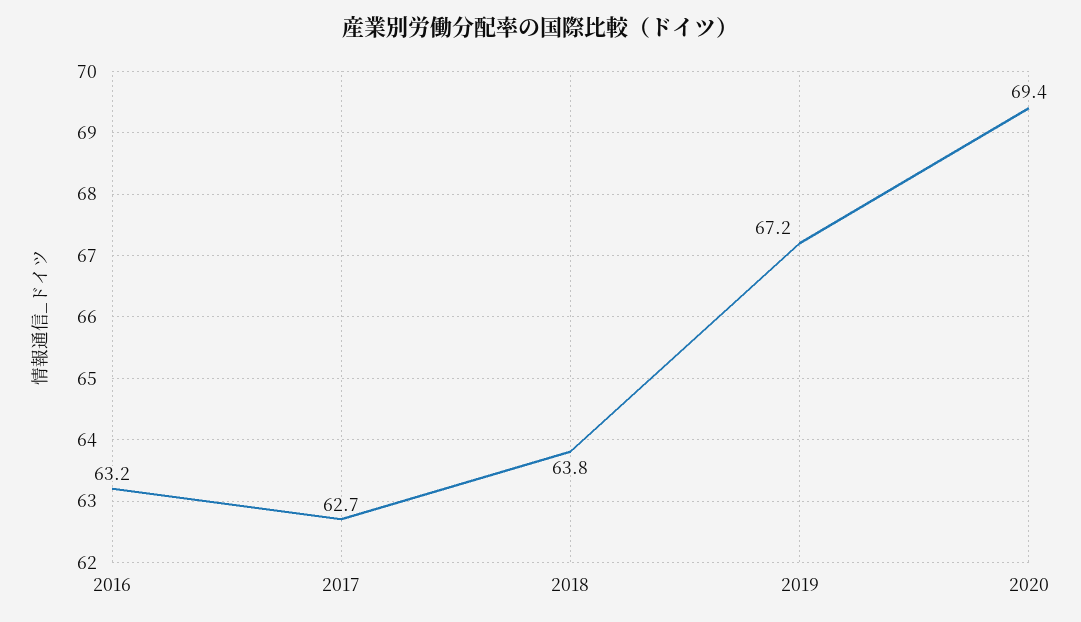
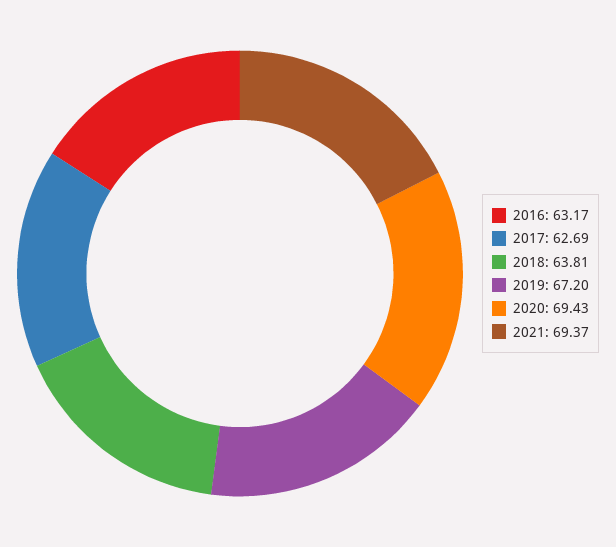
2021: none -> 69.37

